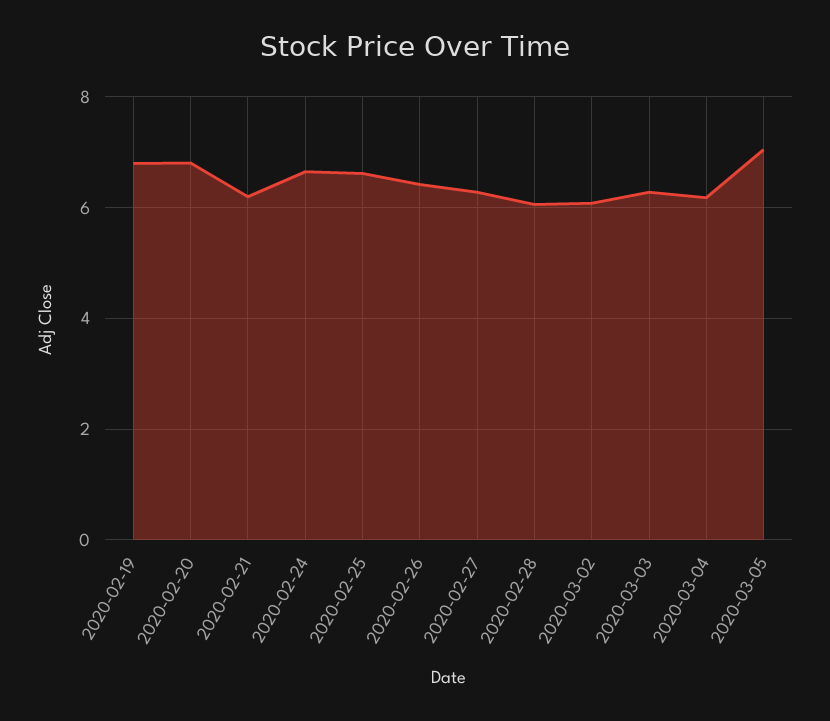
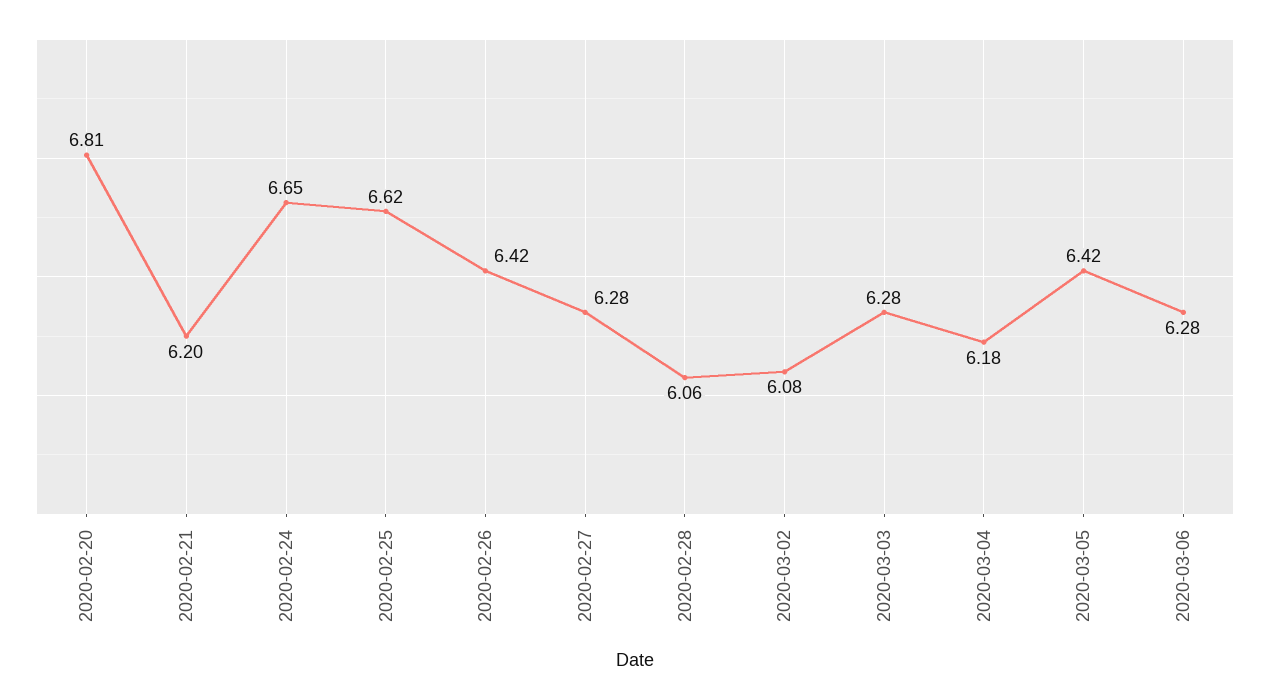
2020-02-19: 6.8 -> none
2020-03-05: 7 -> 6.42
2020-03-06: none -> 6.28

